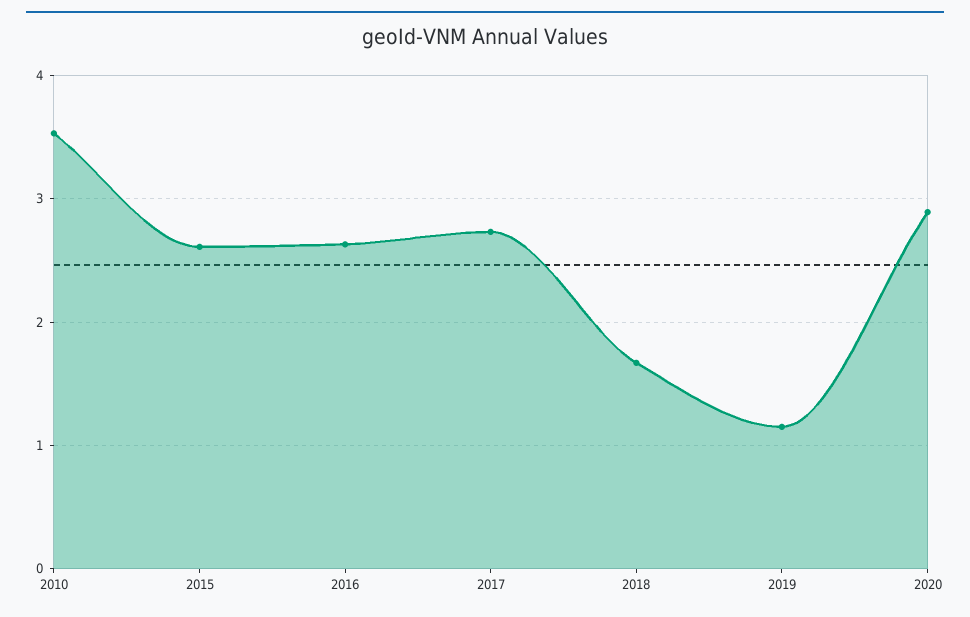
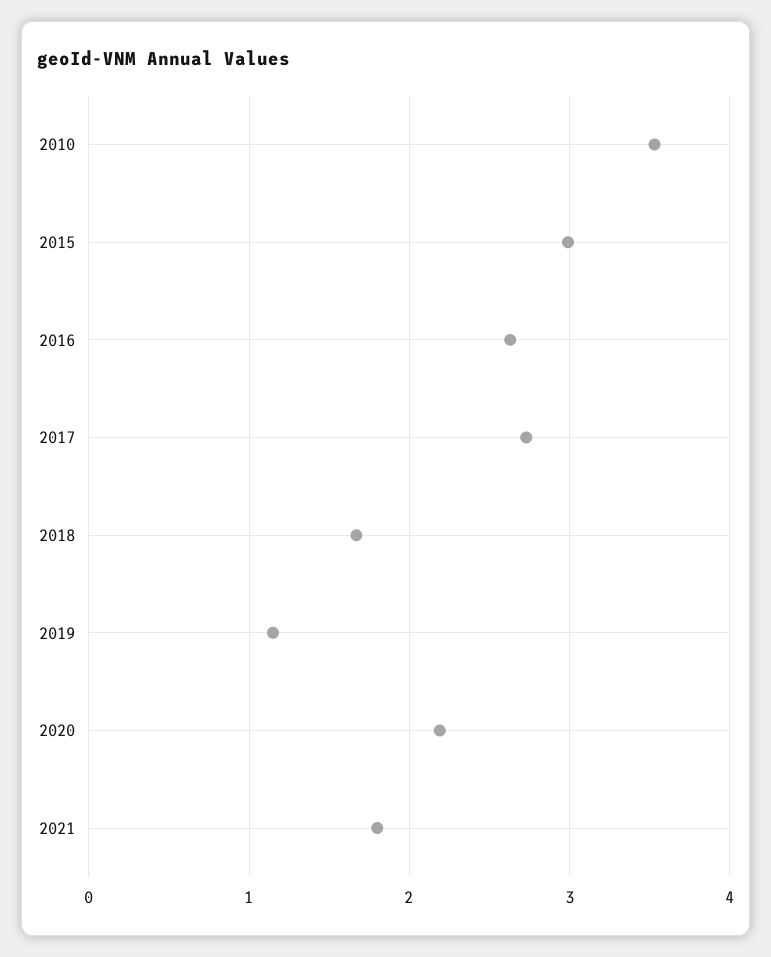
2015: 2.6 -> 3
2020: 2.9 -> 2.2
2021: none -> 1.8

